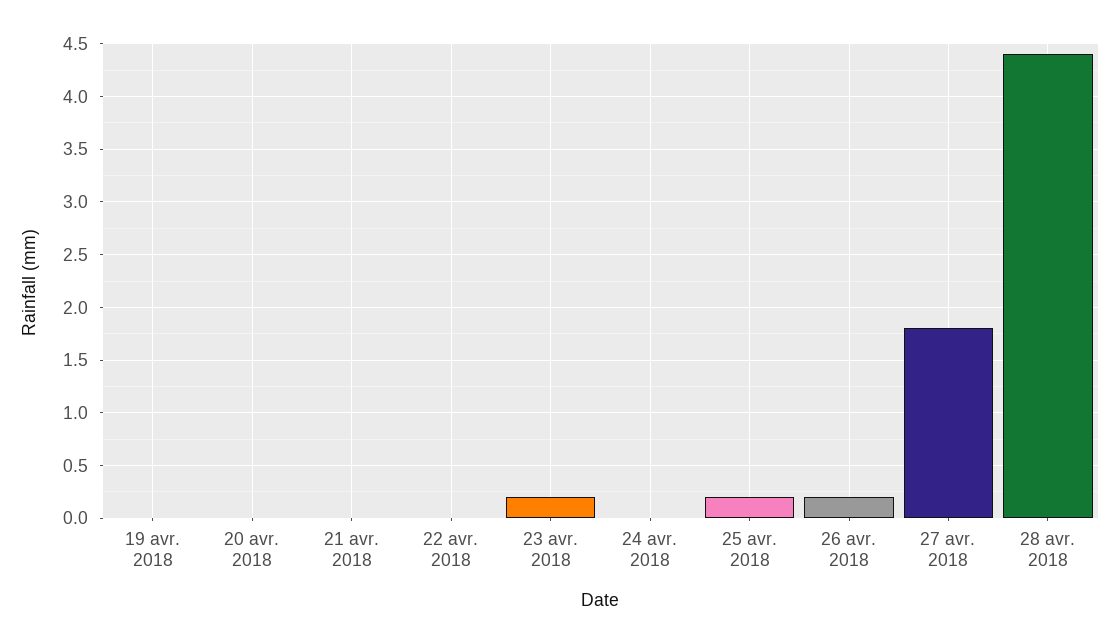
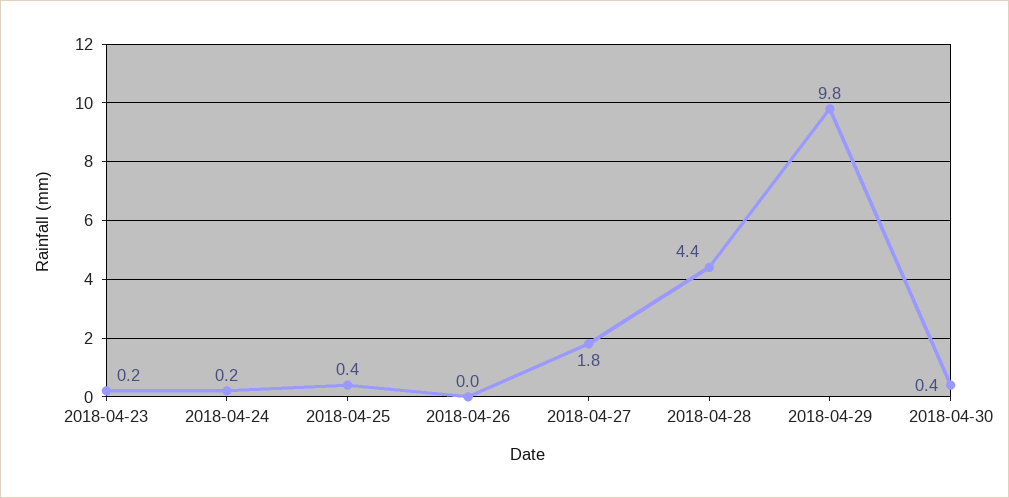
19 avr. 2018: 0 -> none
20 avr. 2018: 0 -> none
21 avr. 2018: 0 -> none
22 avr. 2018: 0 -> none
24 avr. 2018: 0 -> 0.2
25 avr. 2018: 0.2 -> 0.4
26 avr. 2018: 0.2 -> 0
2018-04-29: none -> 9.8
2018-04-30: none -> 0.4

